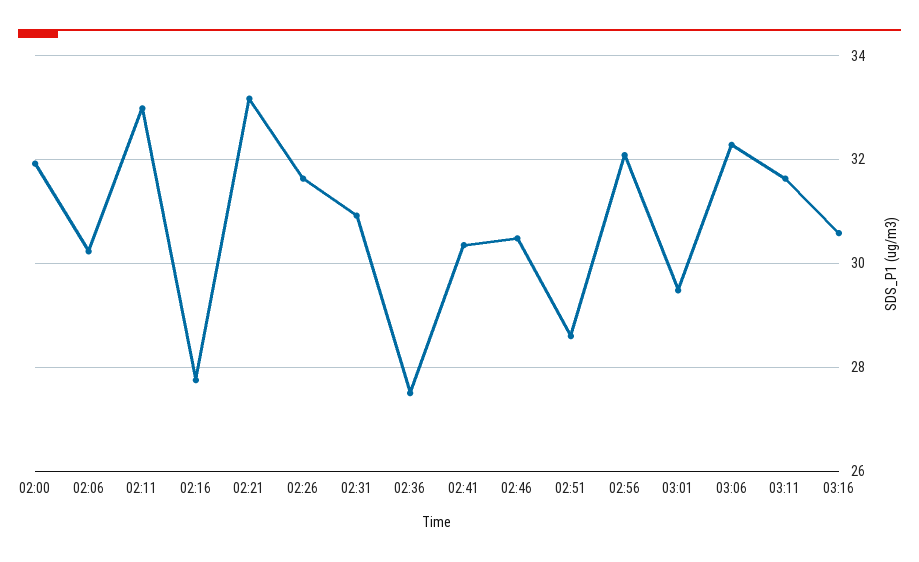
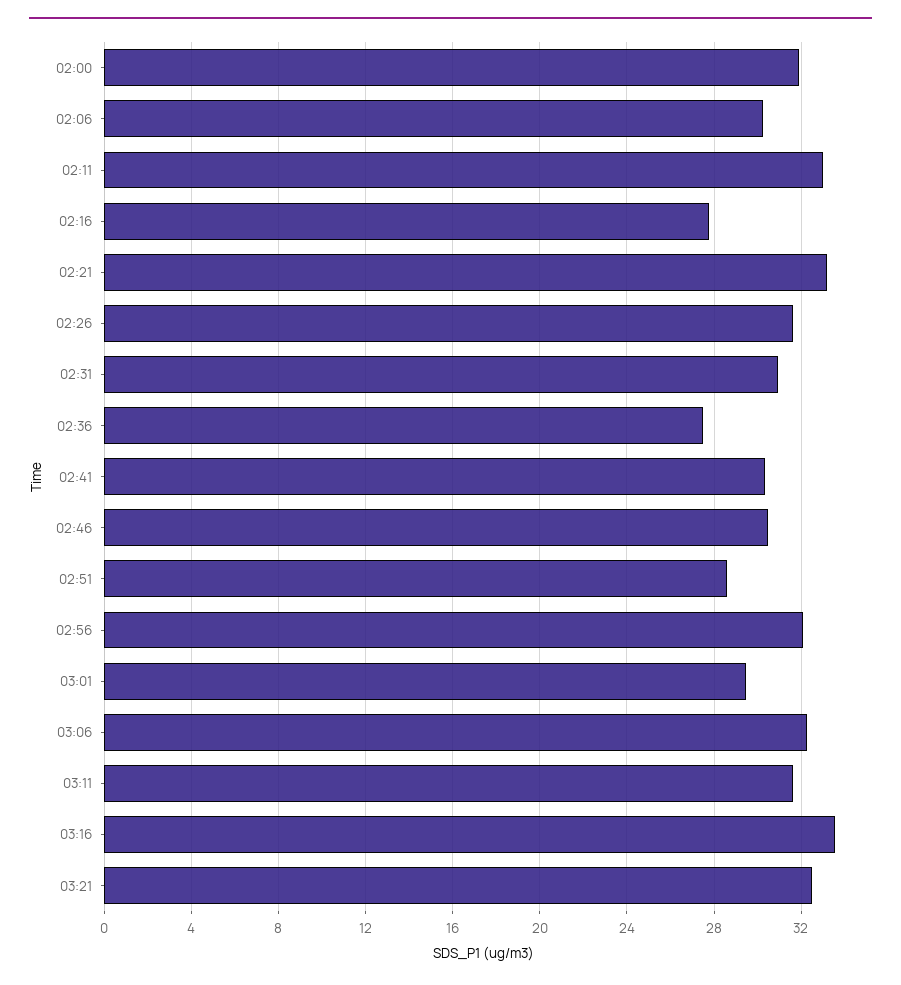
03:16: 30.6 -> 33.5
03:21: none -> 32.5

